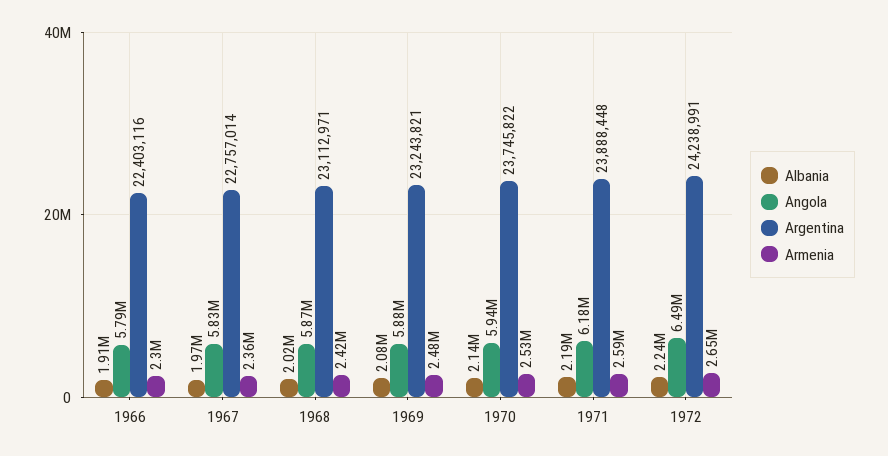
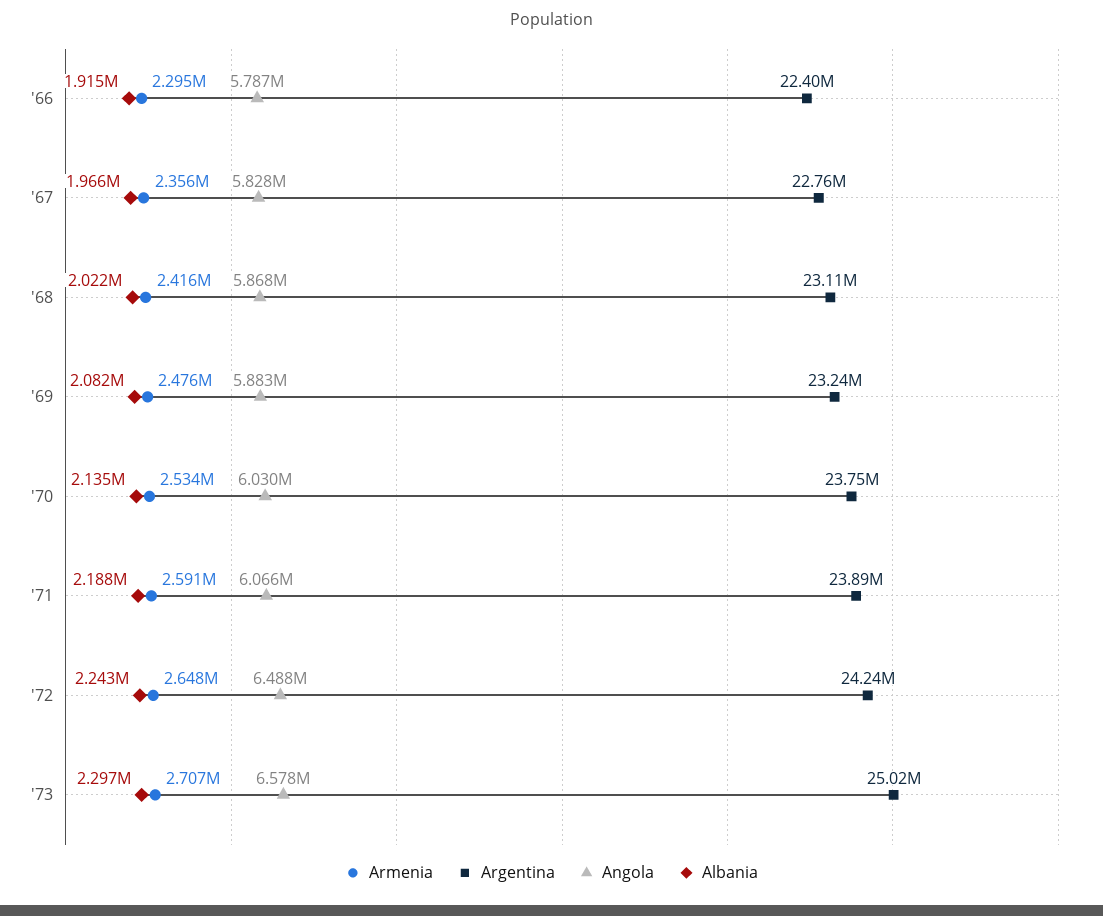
Angola, 1970: 5940000 -> 6030000
Angola, 1971: 6180000 -> 6066000
Armenia, '73: none -> 2707000
Argentina, '73: none -> 25020000
Angola, '73: none -> 6578000
Albania, '73: none -> 2297000

